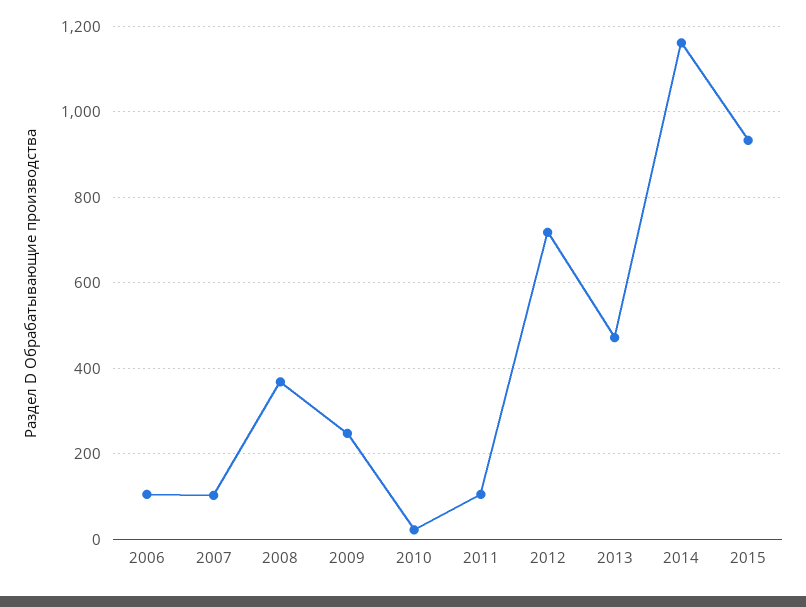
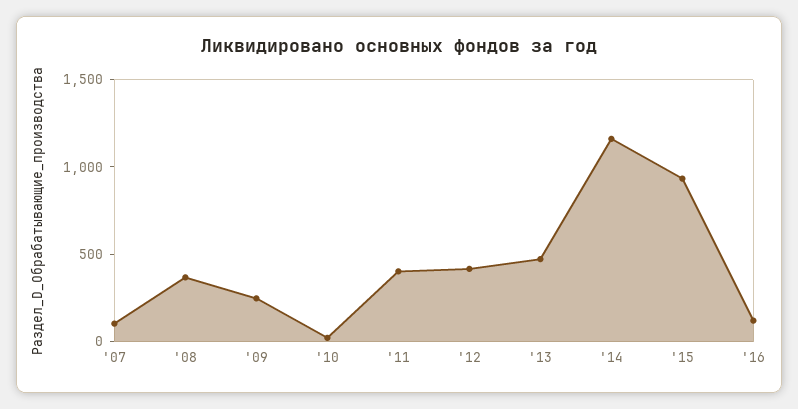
2006: 100 -> none
2011: 100 -> 400
2012: 720 -> 400
'16: none -> 100

